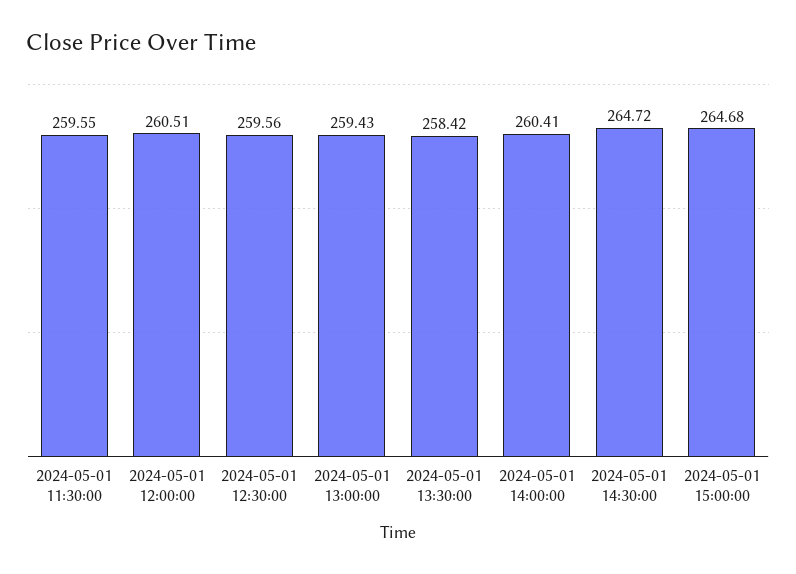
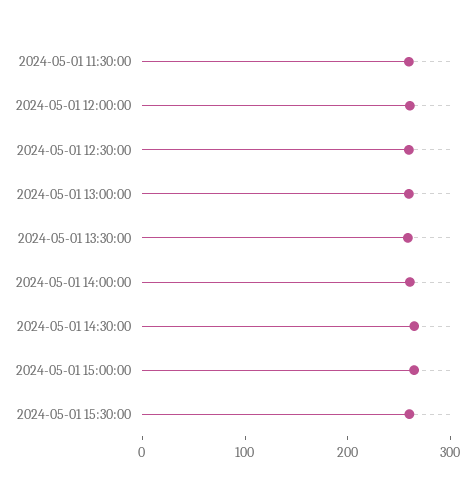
2024-05-01 15:30:00: none -> 260

